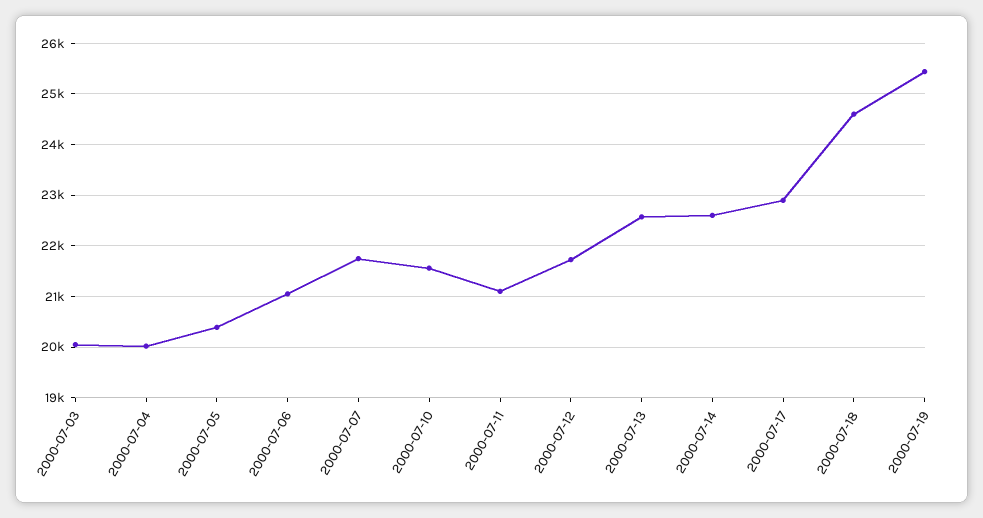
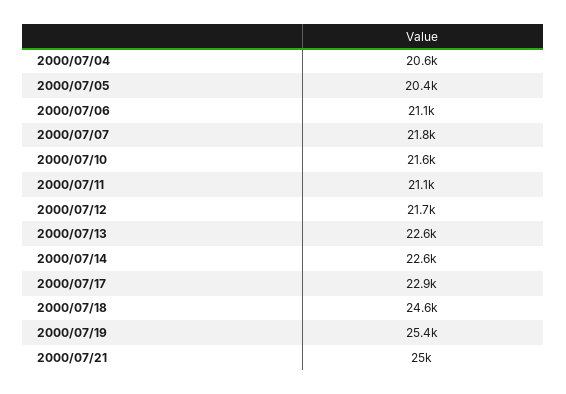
2000-07-03: 20000 -> none
2000-07-04: 20000 -> 20600
2000/07/21: none -> 25000

